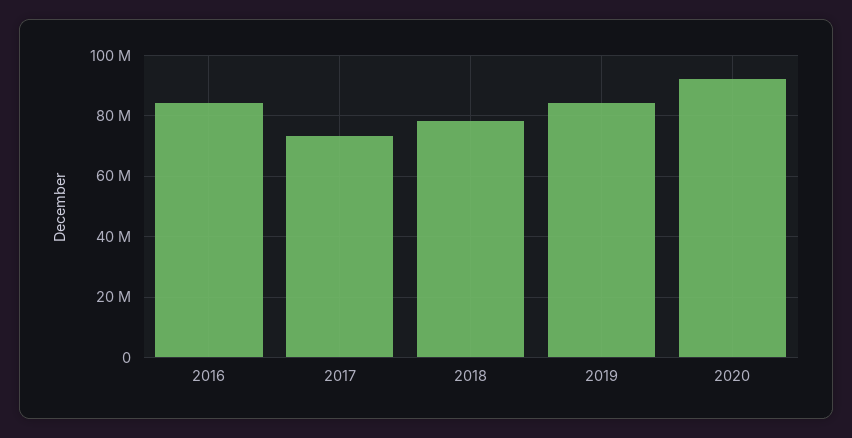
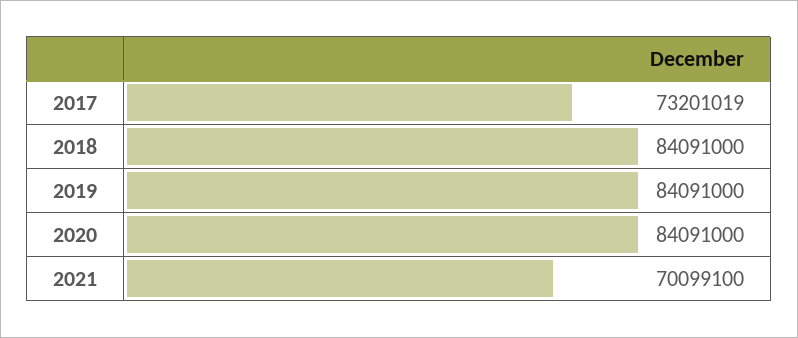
2016: 84000000 -> none
2018: 78000000 -> 84091000
2020: 92000000 -> 84091000
2021: none -> 70099100

